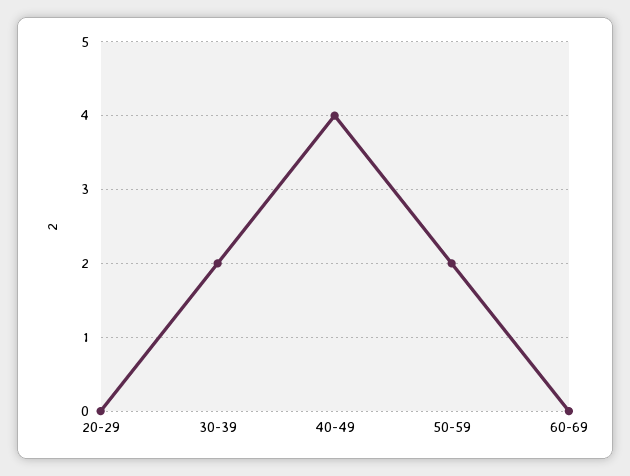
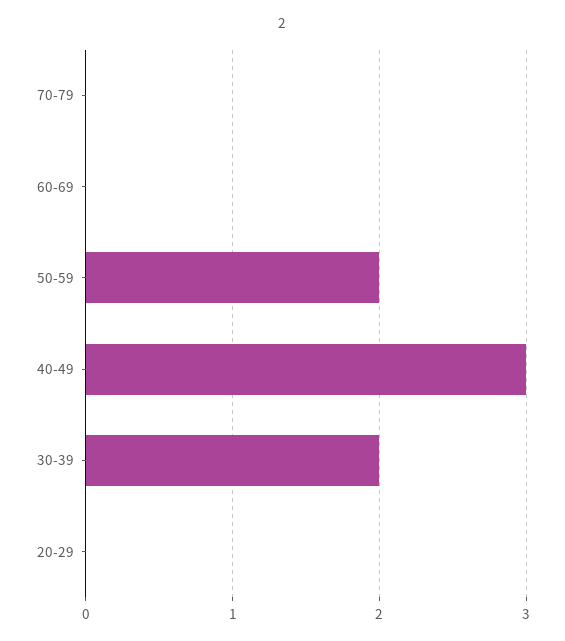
40-49: 4 -> 3
70-79: none -> 0

